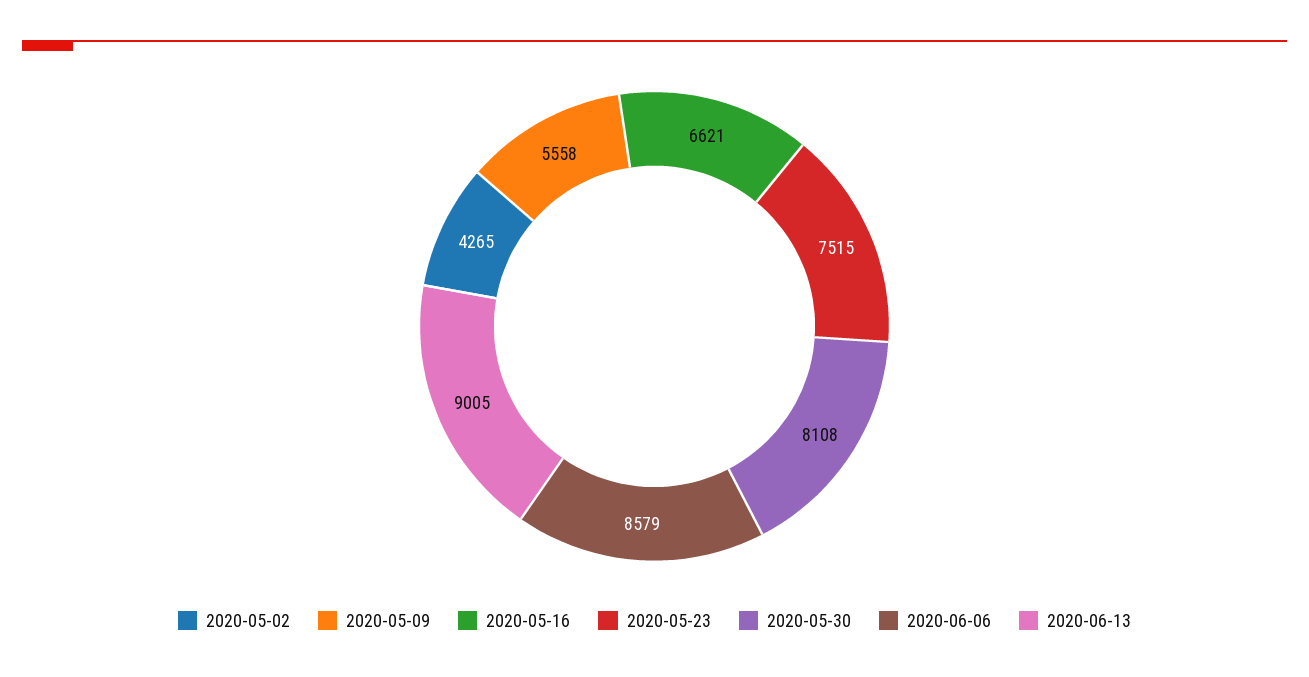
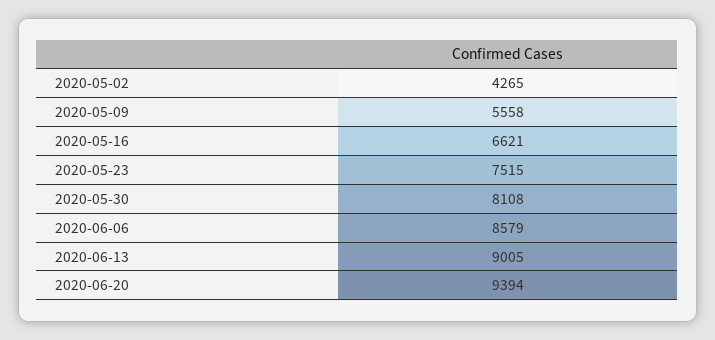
2020-06-20: none -> 9394

